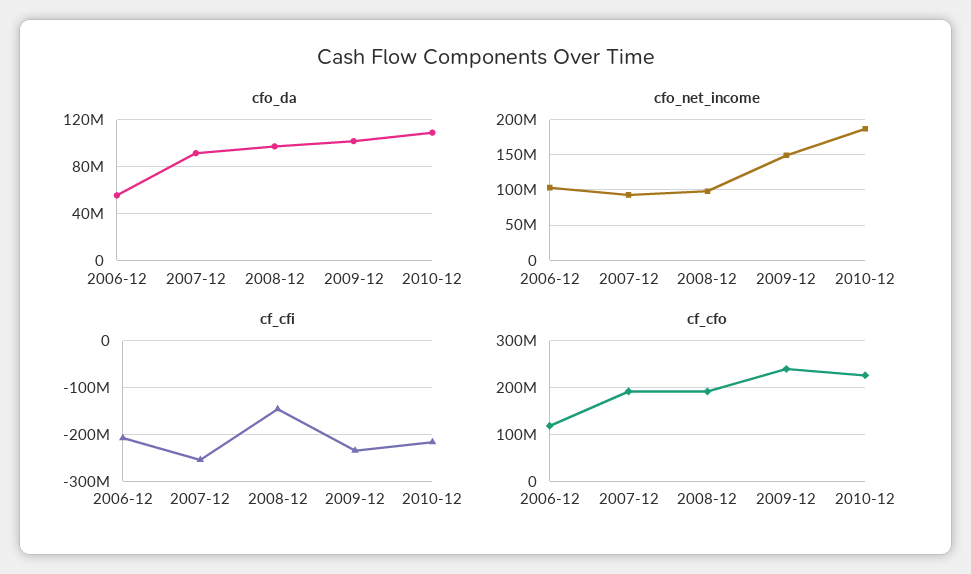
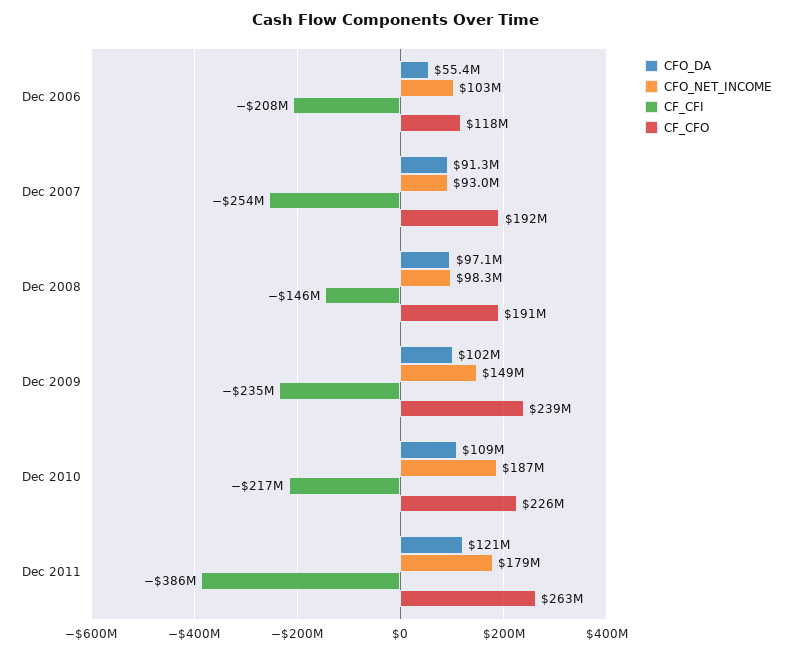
cfo_da, Dec 2011: none -> 121000000
cfo_net_income, Dec 2011: none -> 179000000
cf_cfi, Dec 2011: none -> -386000000
cf_cfo, Dec 2011: none -> 263000000

